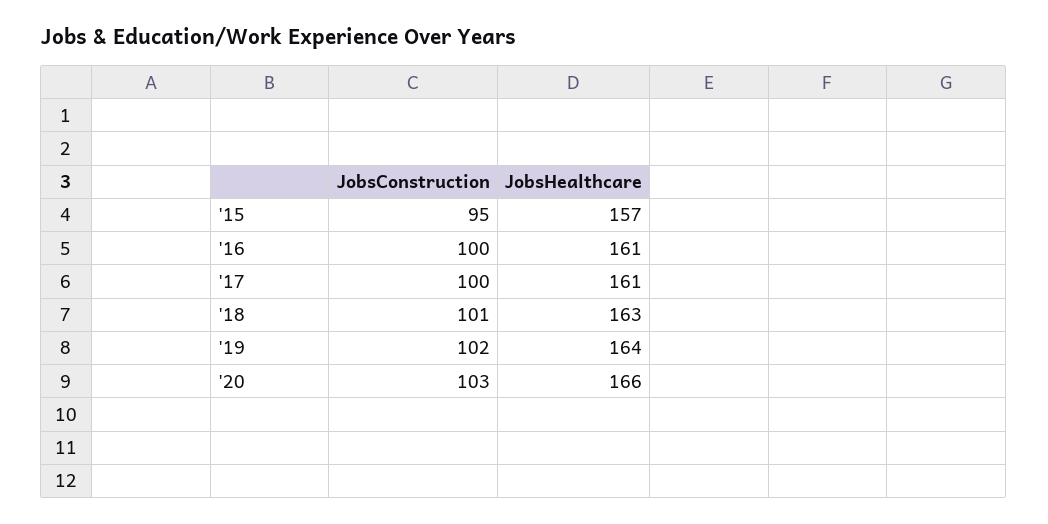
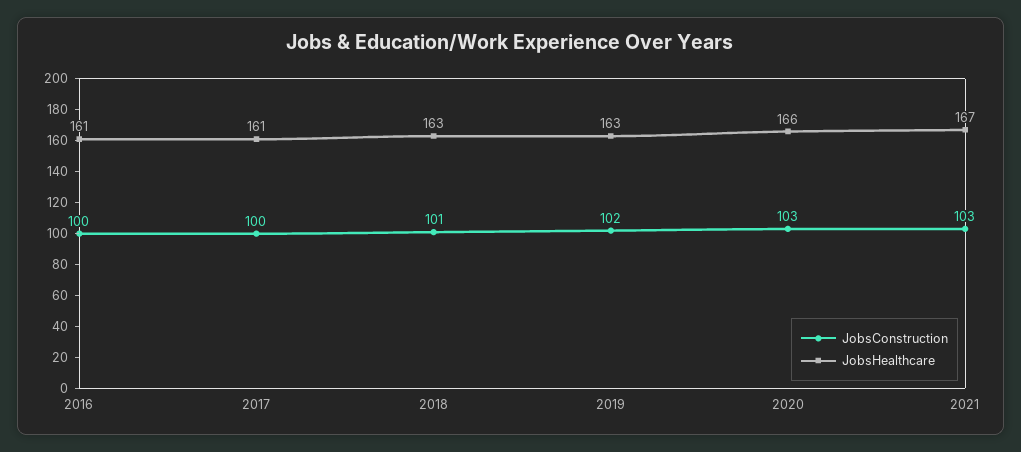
JobsConstruction, '15: 95 -> none
JobsHealthcare, '15: 157 -> none
JobsHealthcare, '19: 164 -> 163
JobsConstruction, 2021: none -> 103
JobsHealthcare, 2021: none -> 167

